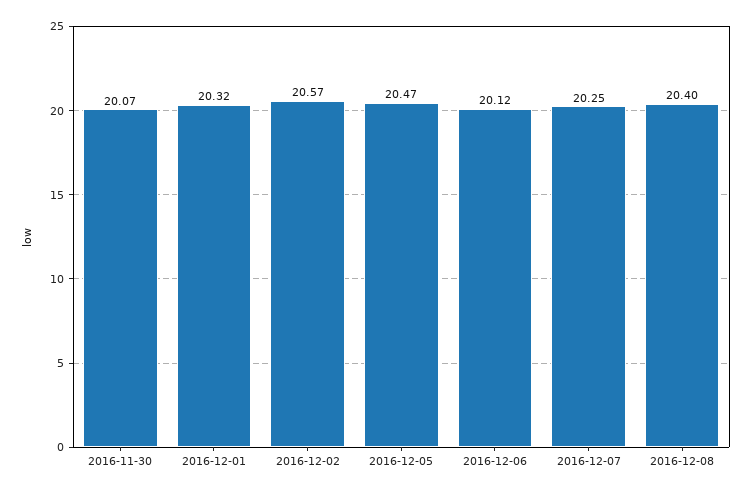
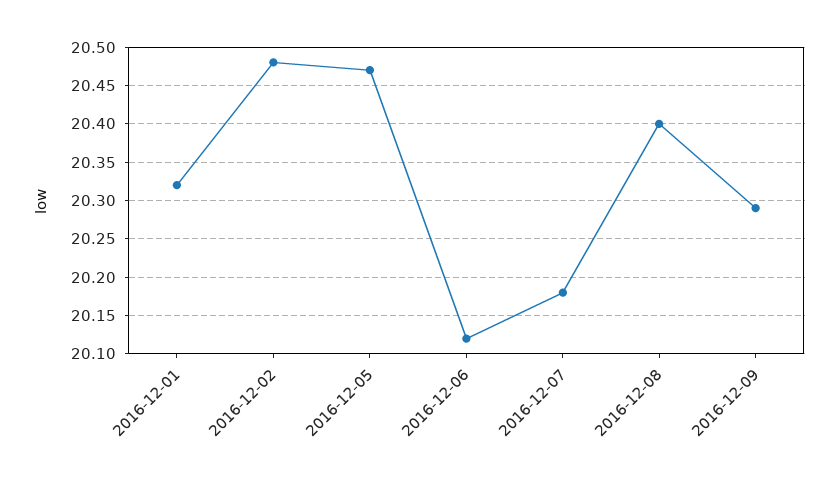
2016-11-30: 20.07 -> none
2016-12-02: 20.57 -> 20.48
2016-12-07: 20.25 -> 20.18
2016-12-09: none -> 20.29

